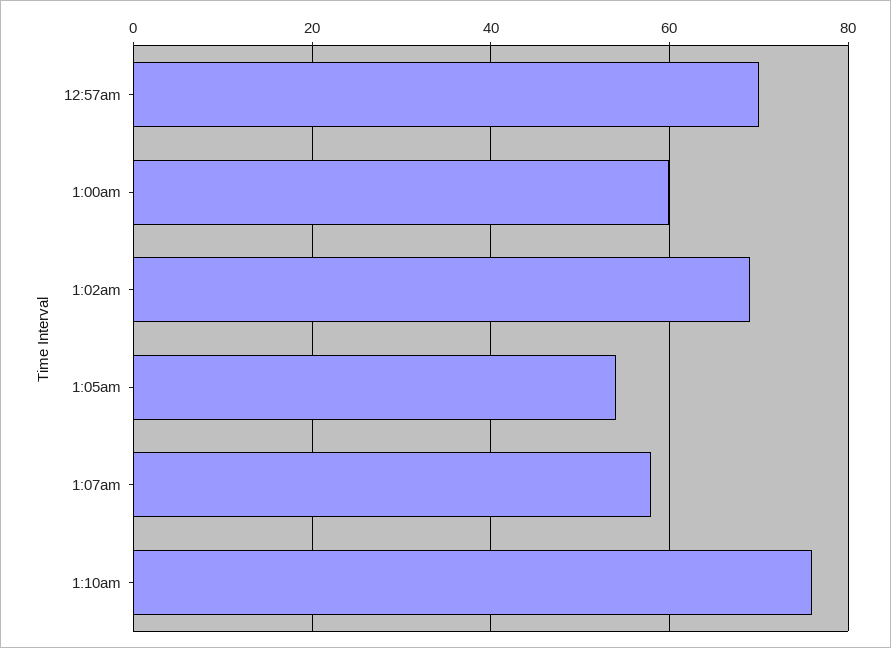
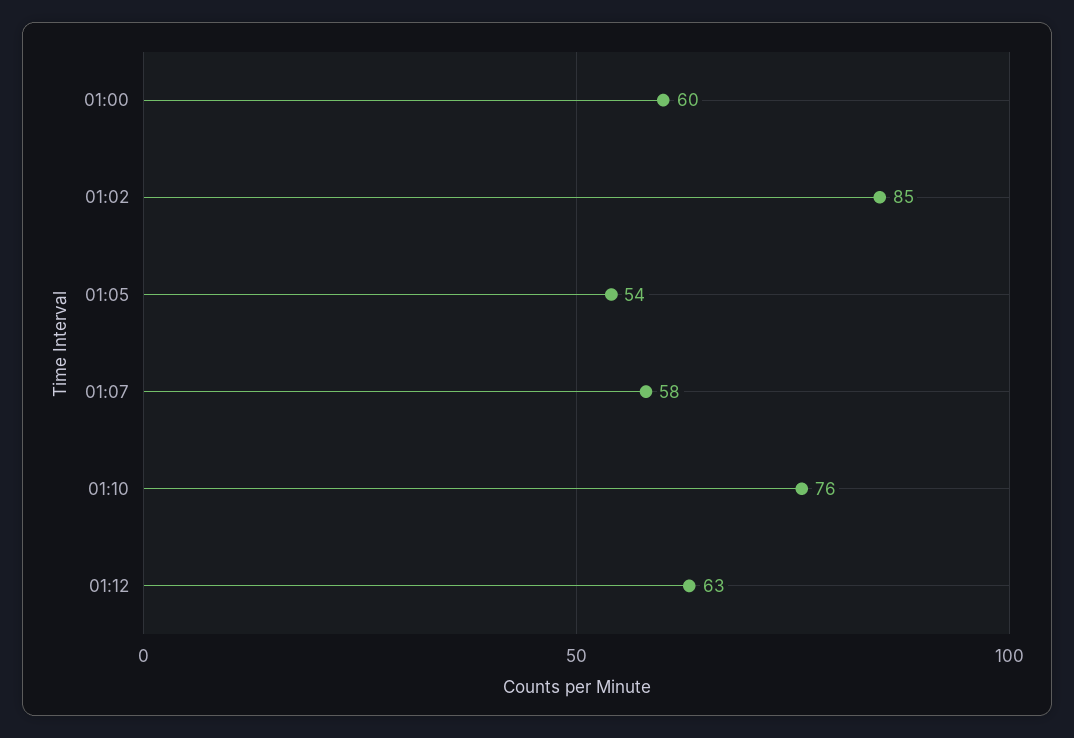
12:57am: 70 -> none
1:02am: 70 -> 85
01:12: none -> 63

